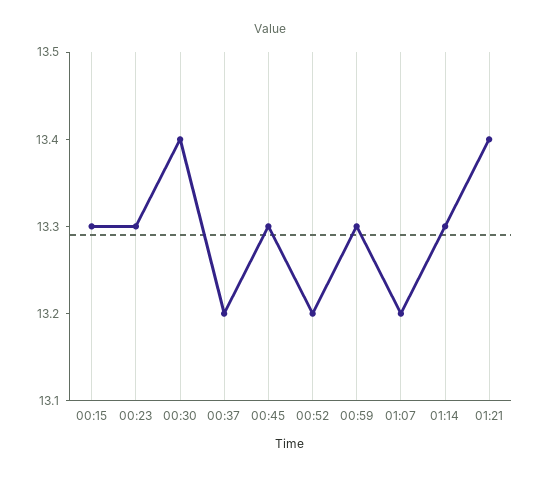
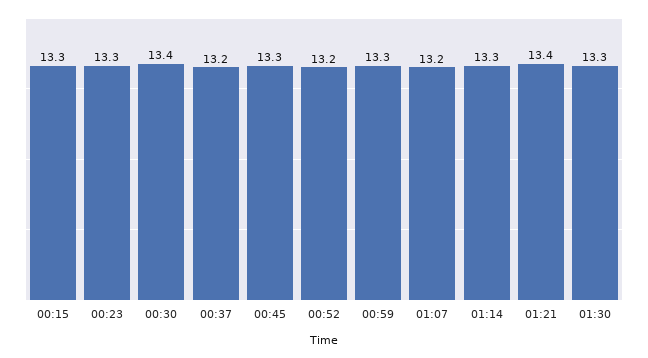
01:30: none -> 13.3

